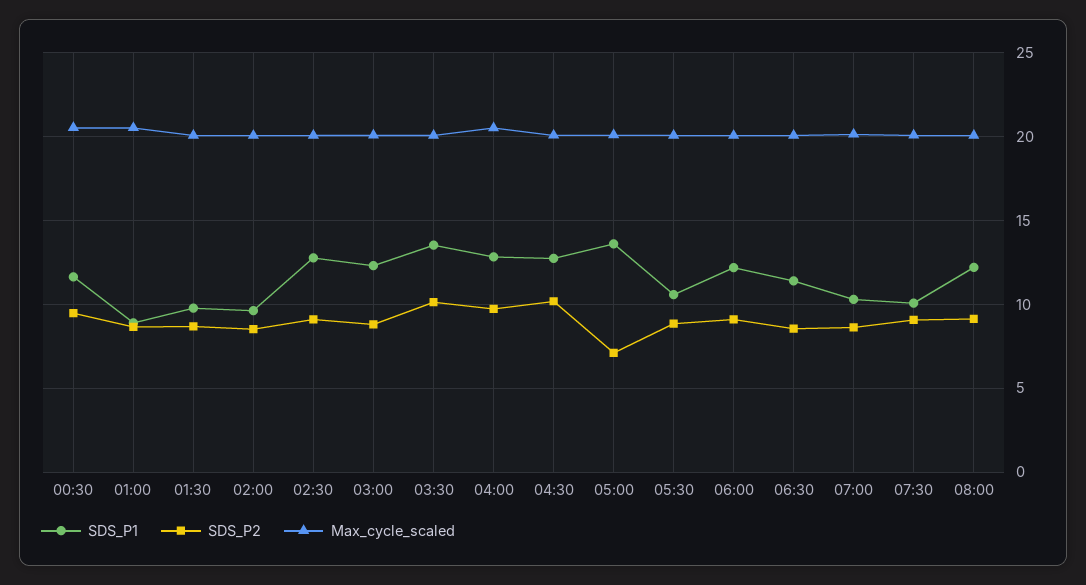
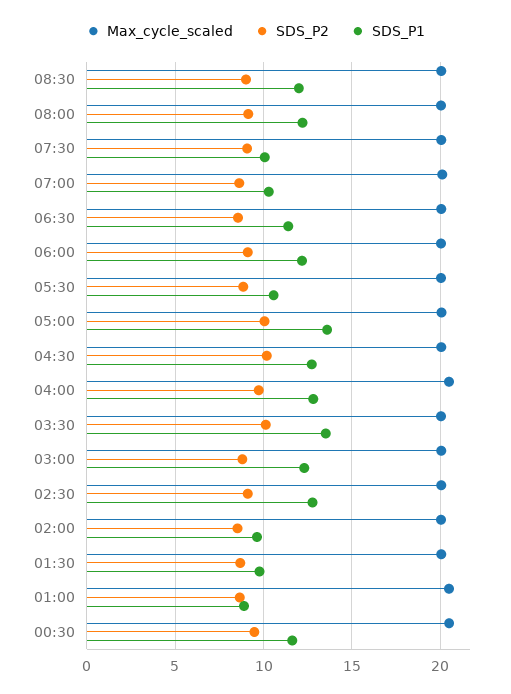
SDS_P2, 05:00: 7 -> 10
Max_cycle_scaled, 08:30: none -> 20
SDS_P2, 08:30: none -> 9
SDS_P1, 08:30: none -> 12

